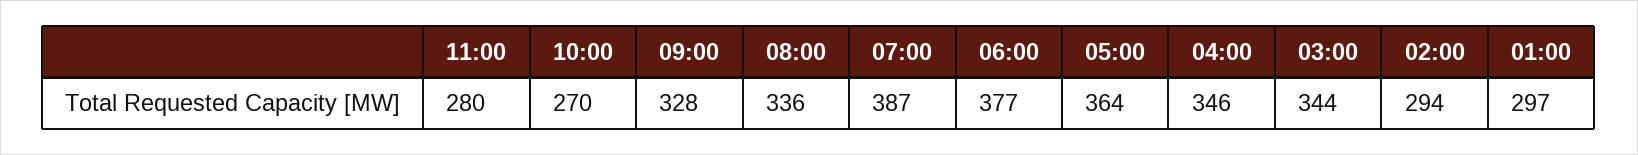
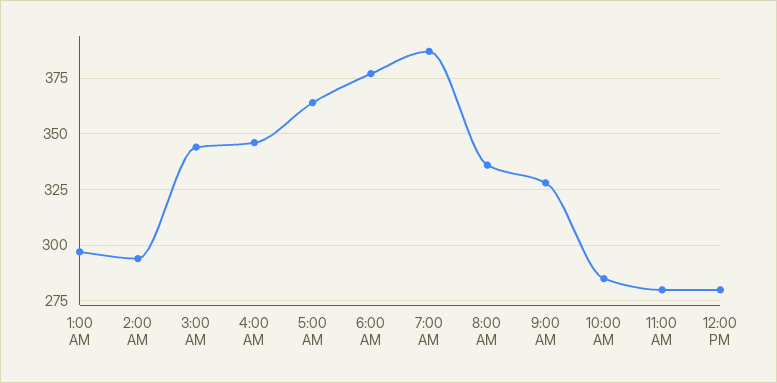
10:00: 270 -> 285
12:00 PM: none -> 280

